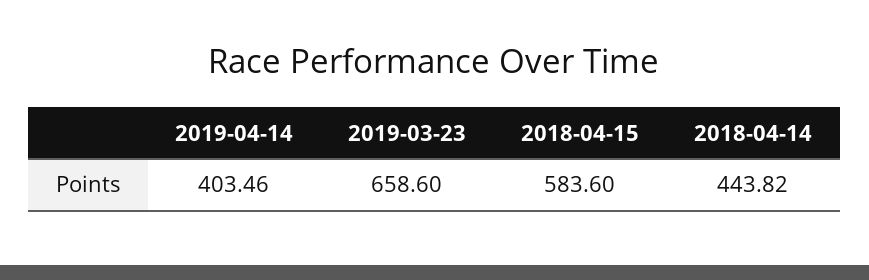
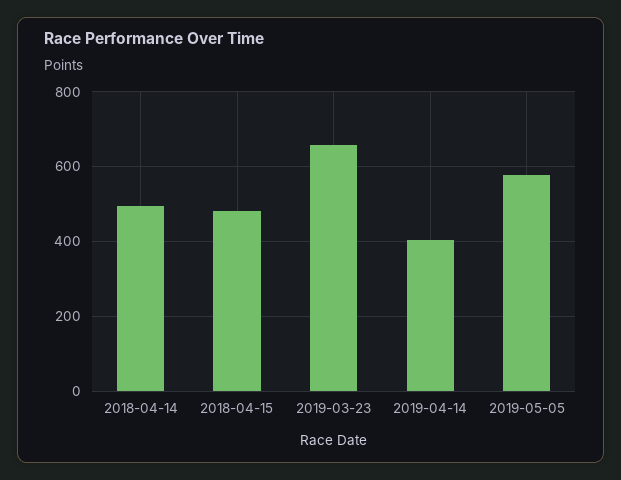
2018-04-15: 583.6 -> 480
2018-04-14: 443.82 -> 500
2019-05-05: none -> 580

